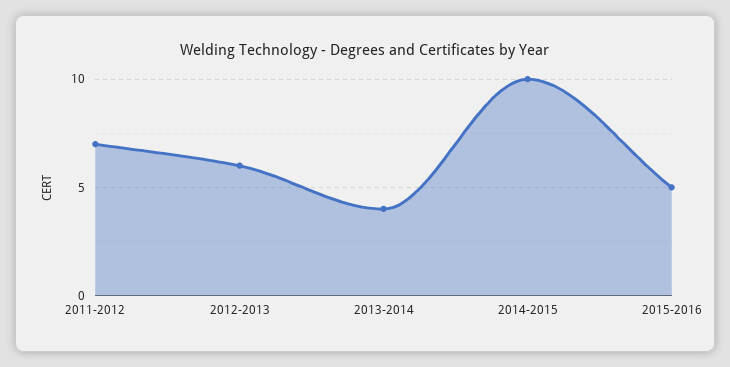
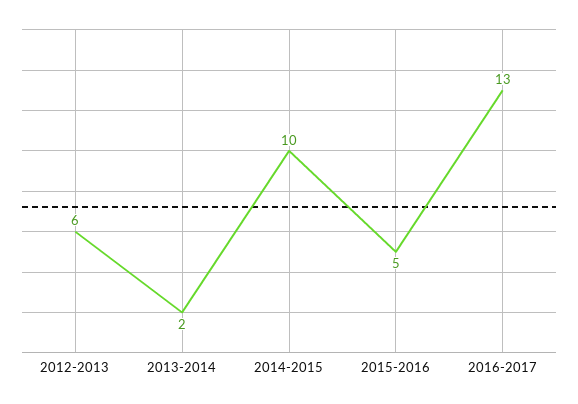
2011-2012: 7 -> none
2013-2014: 4 -> 2
2016-2017: none -> 13

